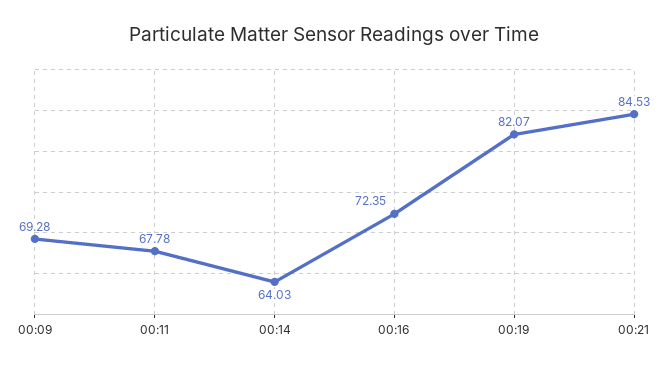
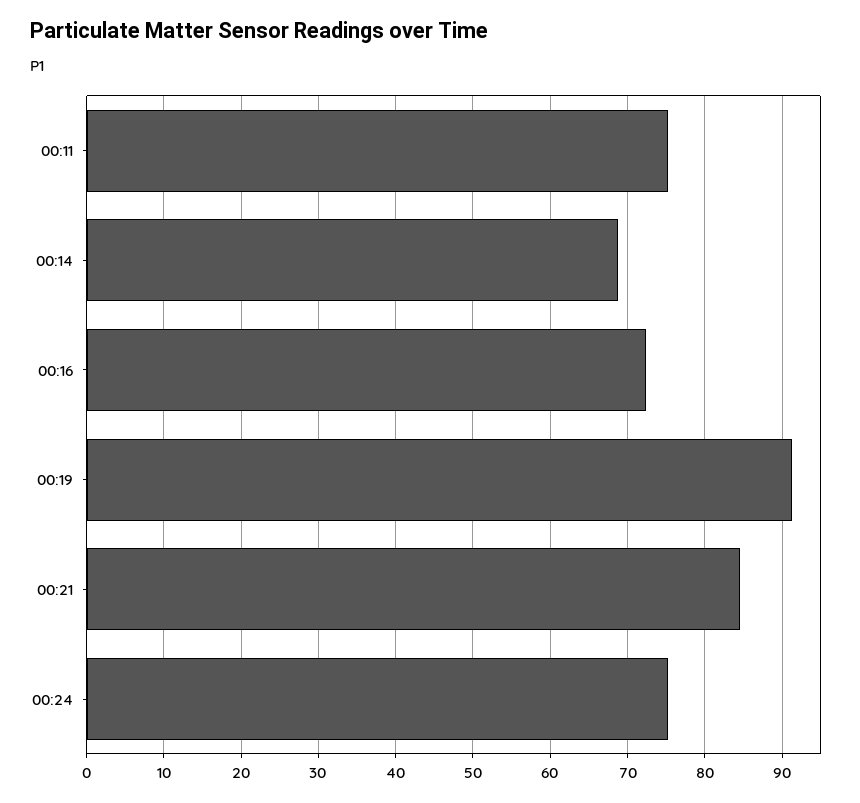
00:09: 69.28 -> none
00:11: 67.78 -> 75
00:14: 64.03 -> 69
00:19: 82.07 -> 91
00:24: none -> 75

